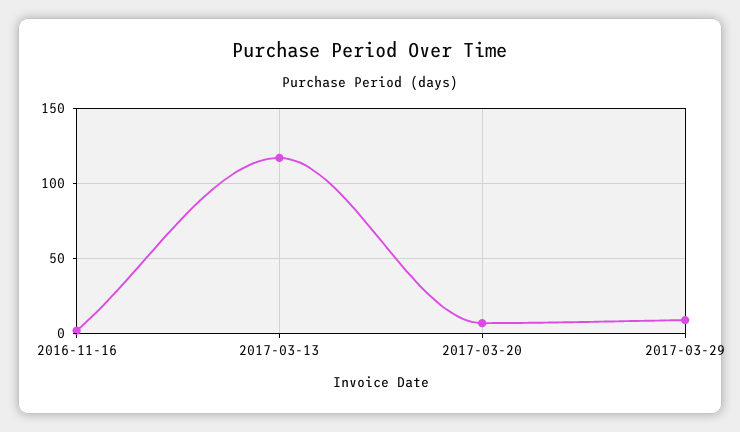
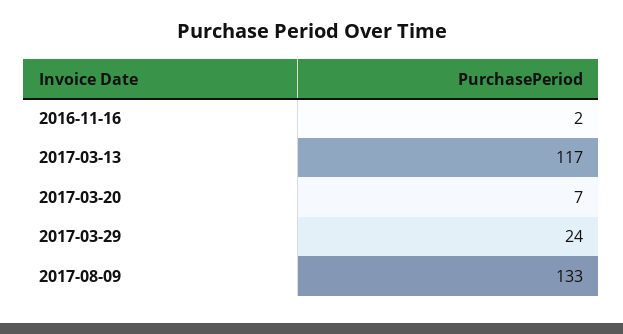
2017-03-29: 10 -> 24
2017-08-09: none -> 133

